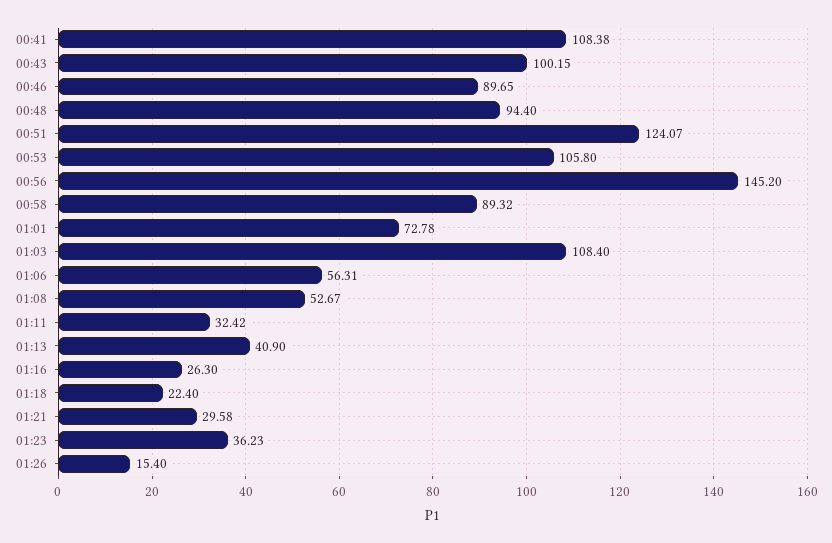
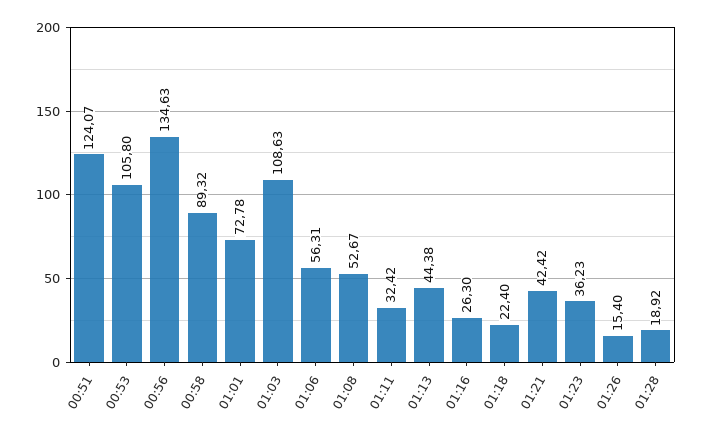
00:41: 108.38 -> none
00:43: 100.15 -> none
00:46: 89.65 -> none
00:48: 94.4 -> none
00:56: 145.2 -> 134.63
01:03: 108.4 -> 108.63
01:13: 40.9 -> 44.38
01:21: 29.58 -> 42.42
01:28: none -> 18.92

